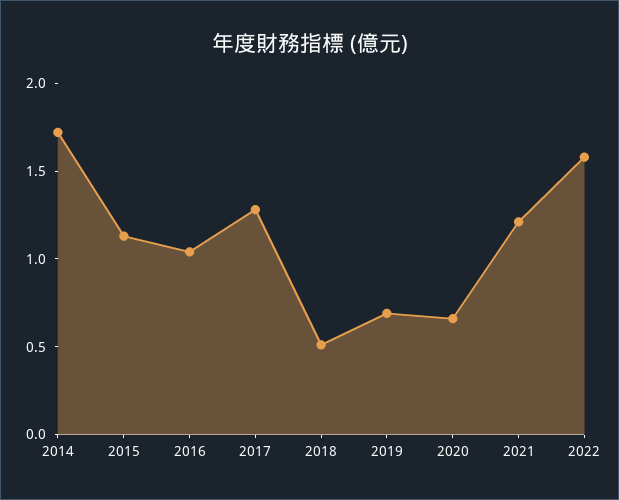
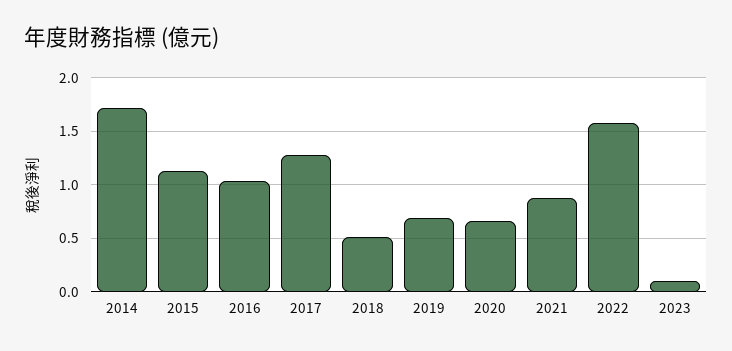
2021: 1.2 -> 0.9
2023: none -> 0.1

